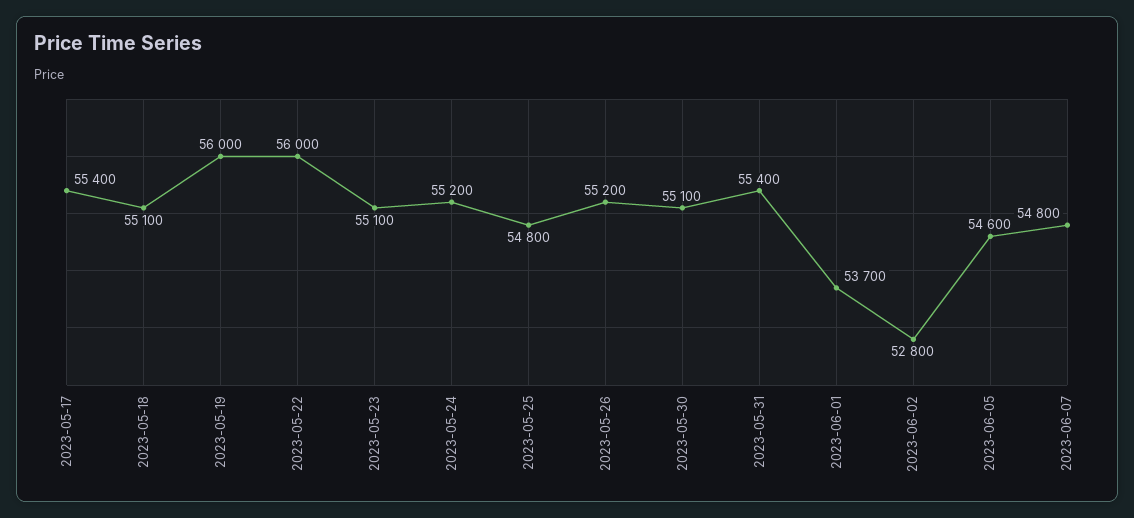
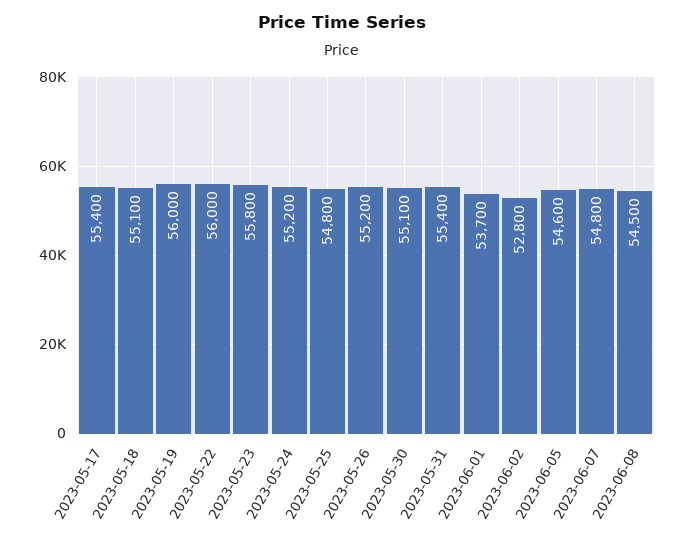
2023-05-23: 55100 -> 55800
2023-06-08: none -> 54500

